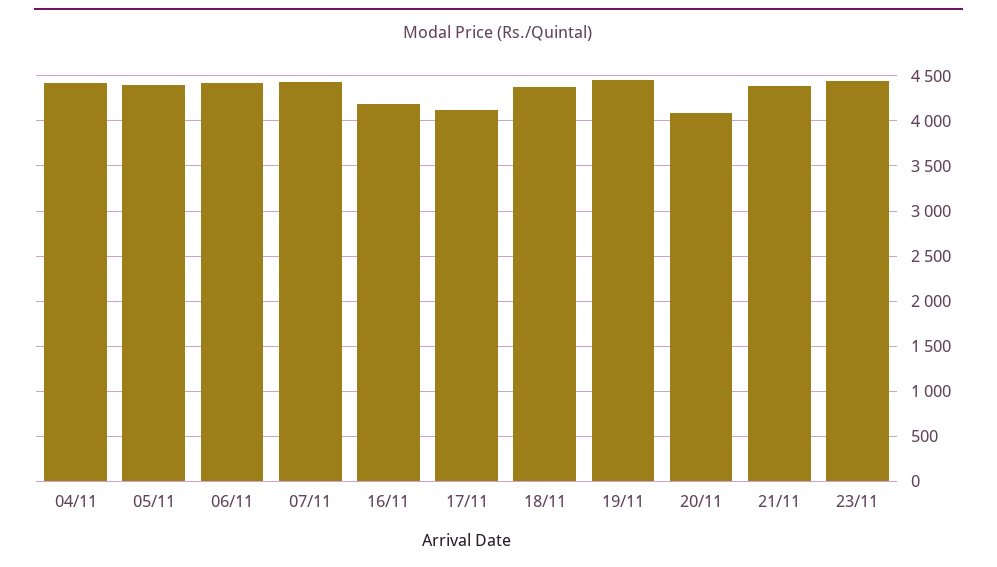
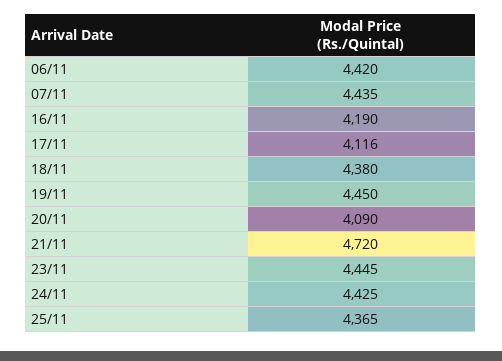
04/11: 4400 -> none
05/11: 4400 -> none
21/11: 4400 -> 4720
24/11: none -> 4425
25/11: none -> 4365

